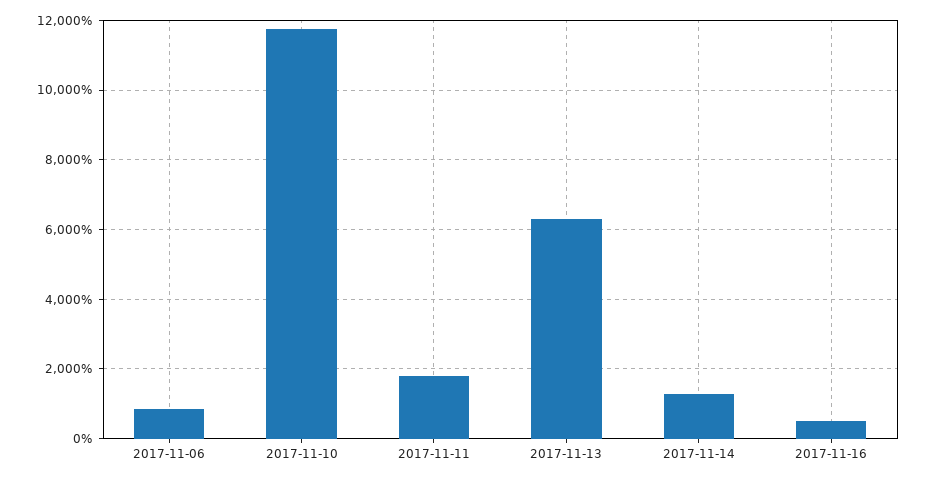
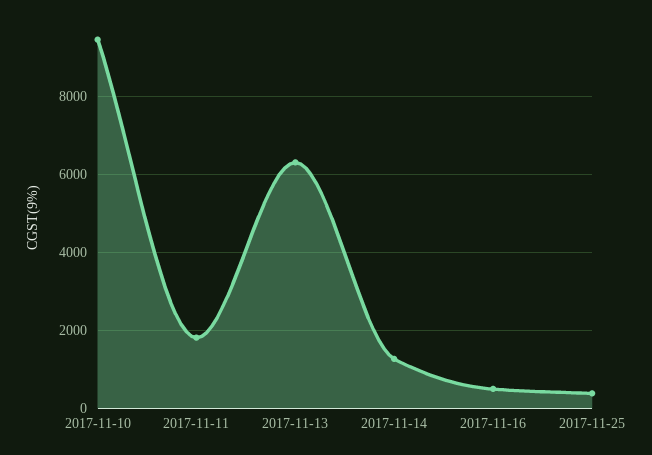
2017-11-06: 800 -> none
2017-11-10: 11800 -> 9400
2017-11-25: none -> 400

